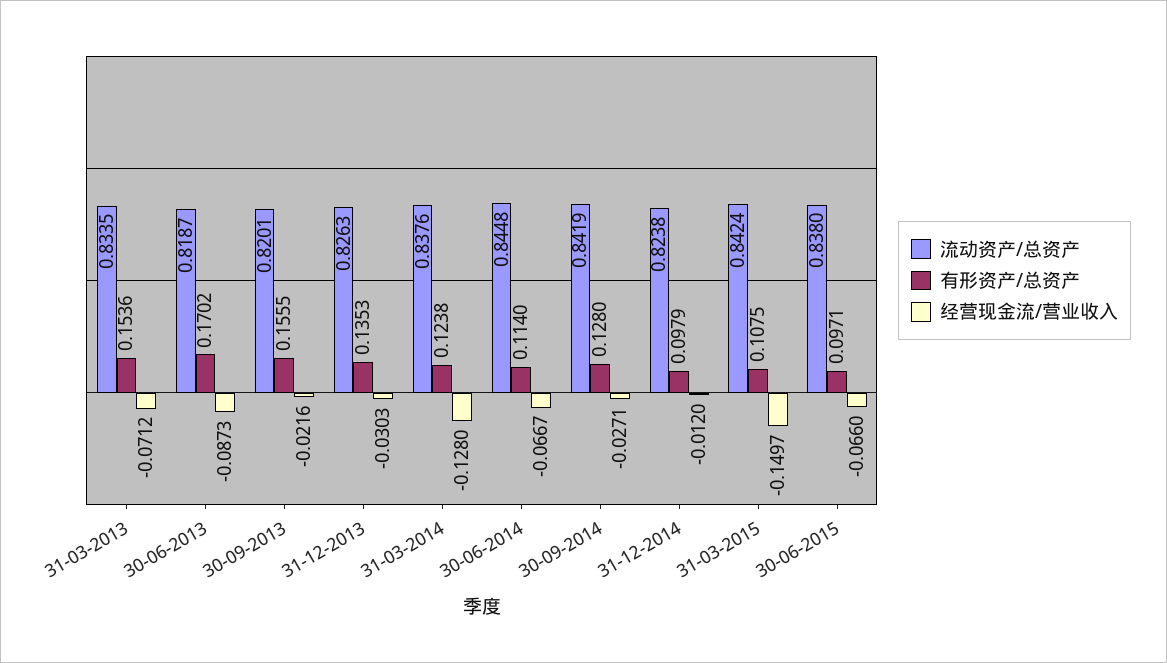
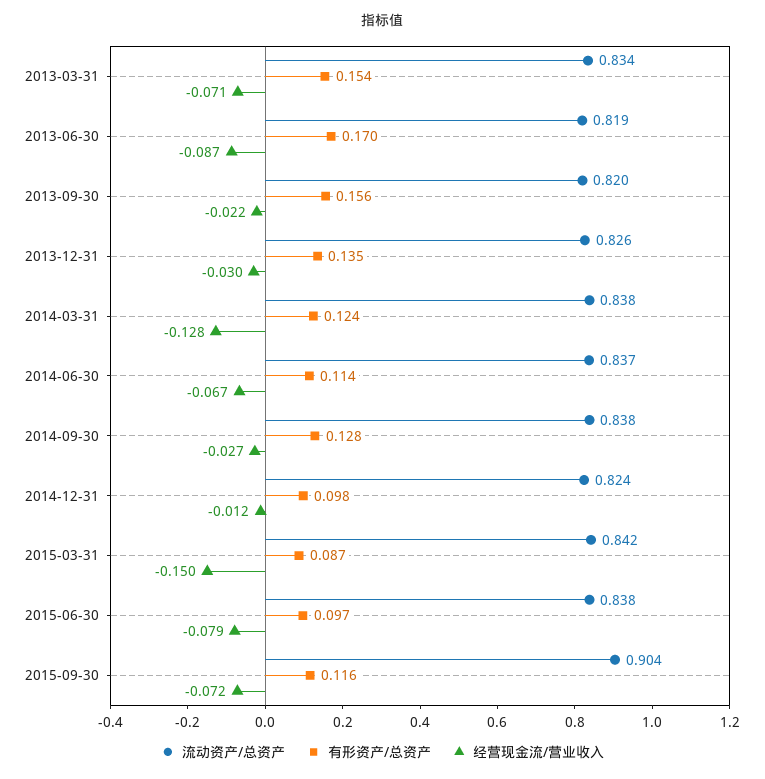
流动资产/总资产, 30-06-2014: 0.8448 -> 0.837
流动资产/总资产, 30-09-2014: 0.8419 -> 0.838
有形资产/总资产, 31-03-2015: 0.1075 -> 0.087
经营现金流/营业收入, 30-06-2015: -0.066 -> -0.079
流动资产/总资产, 2015-09-30: none -> 0.904
有形资产/总资产, 2015-09-30: none -> 0.116
经营现金流/营业收入, 2015-09-30: none -> -0.072

